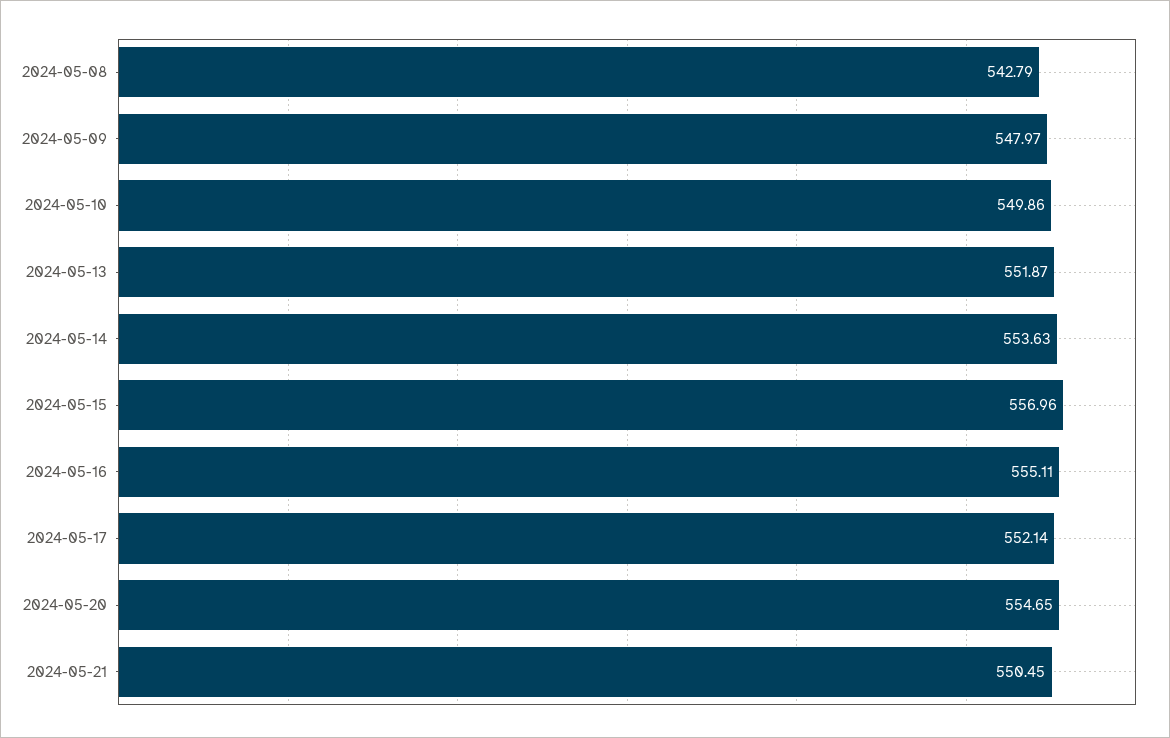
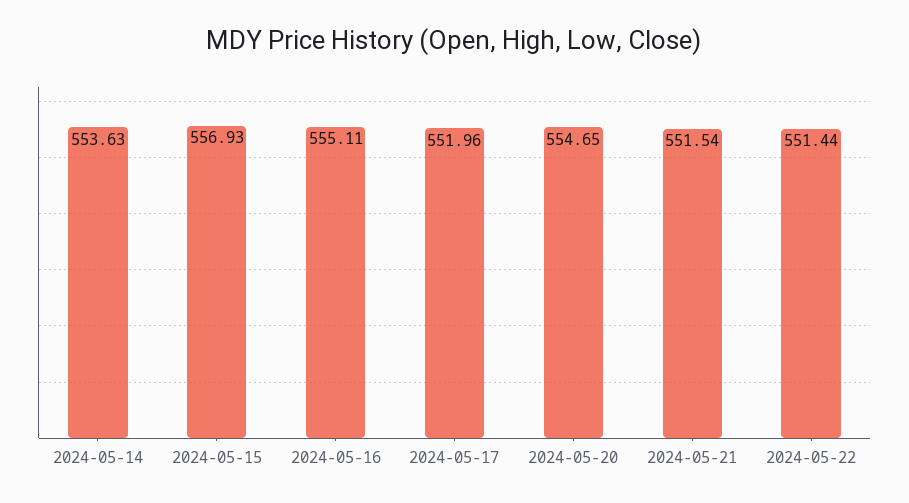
2024-05-08: 542.79 -> none
2024-05-09: 547.97 -> none
2024-05-10: 549.86 -> none
2024-05-13: 551.87 -> none
2024-05-15: 556.96 -> 556.93
2024-05-17: 552.14 -> 551.96
2024-05-21: 550.45 -> 551.54
2024-05-22: none -> 551.44

